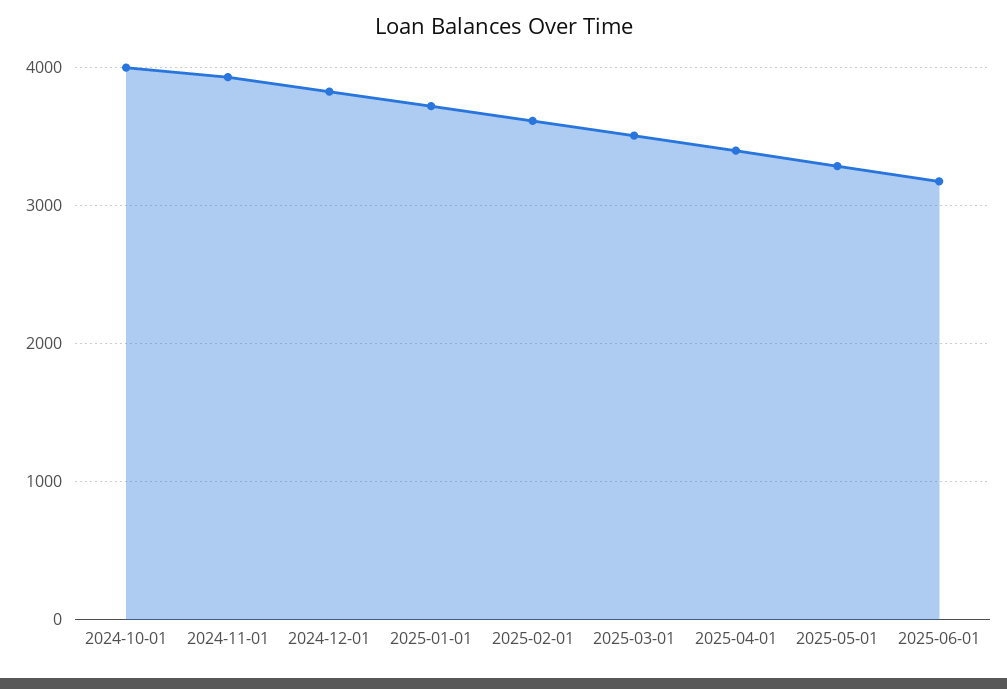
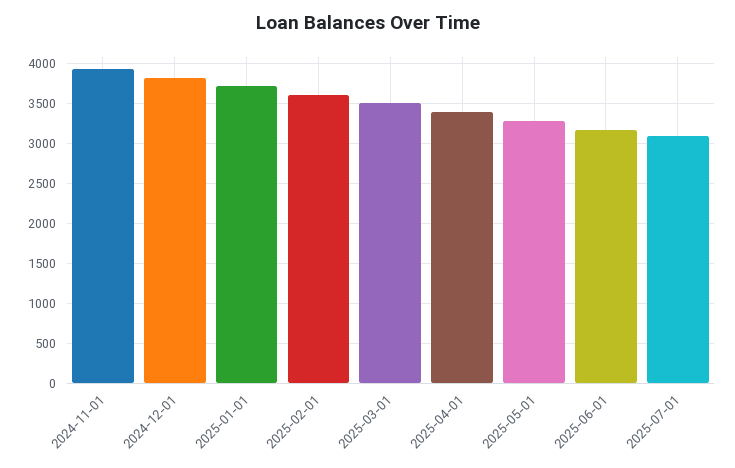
2024-10-01: 4000 -> none
2025-07-01: none -> 3100

